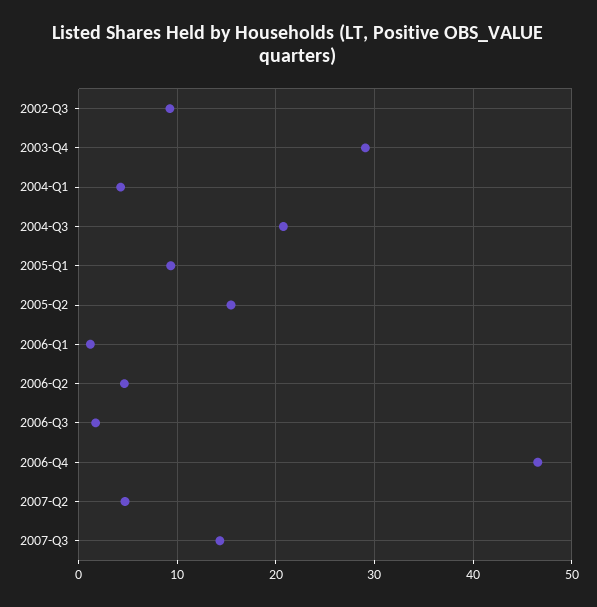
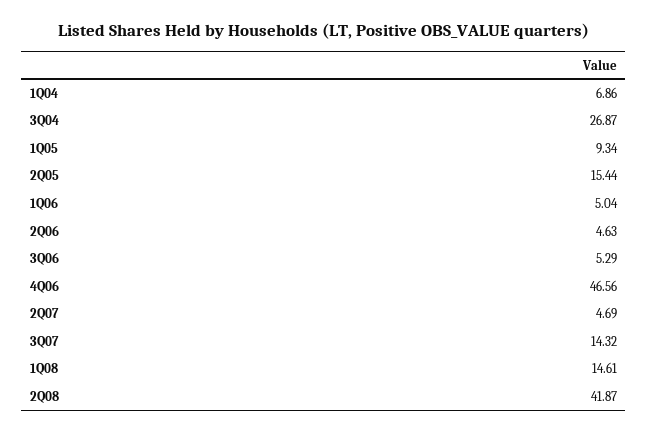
2002-Q3: 9 -> none
2003-Q4: 29 -> none
2004-Q1: 4 -> 6.86
2004-Q3: 21 -> 26.87
2006-Q1: 1 -> 5.04
2006-Q3: 2 -> 5.29
1Q08: none -> 14.61
2Q08: none -> 41.87

